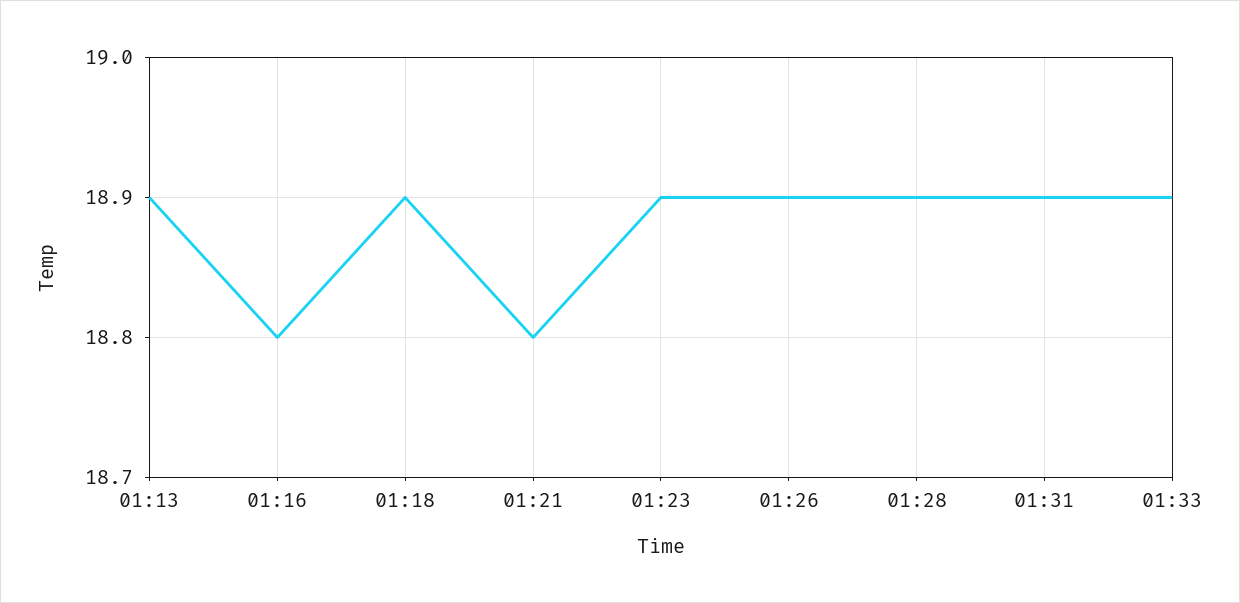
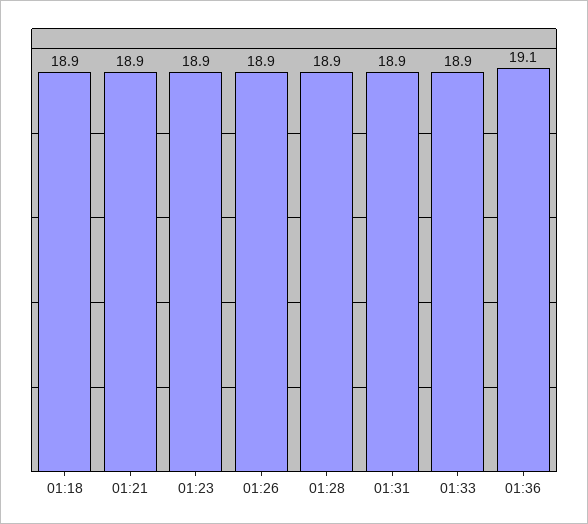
01:13: 18.9 -> none
01:16: 18.8 -> none
01:21: 18.8 -> 18.9
01:36: none -> 19.1

